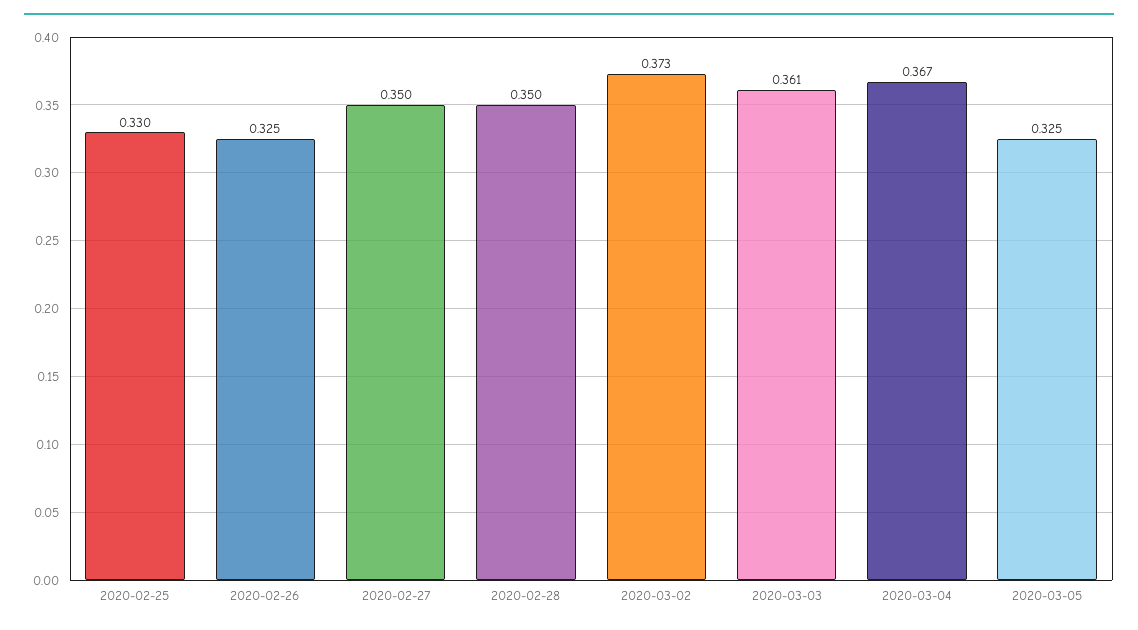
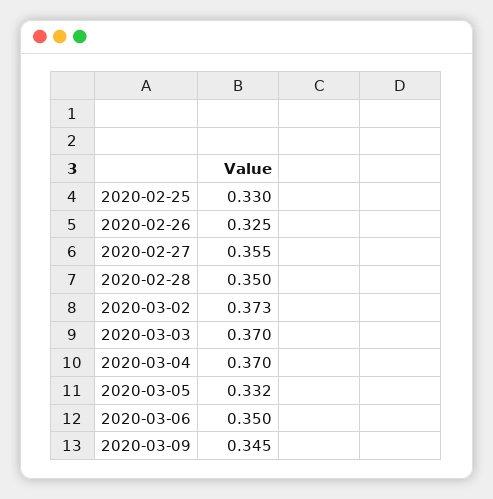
2020-02-27: 0.35 -> 0.355
2020-03-03: 0.361 -> 0.37
2020-03-04: 0.367 -> 0.37
2020-03-05: 0.325 -> 0.332
2020-03-06: none -> 0.35
2020-03-09: none -> 0.345

